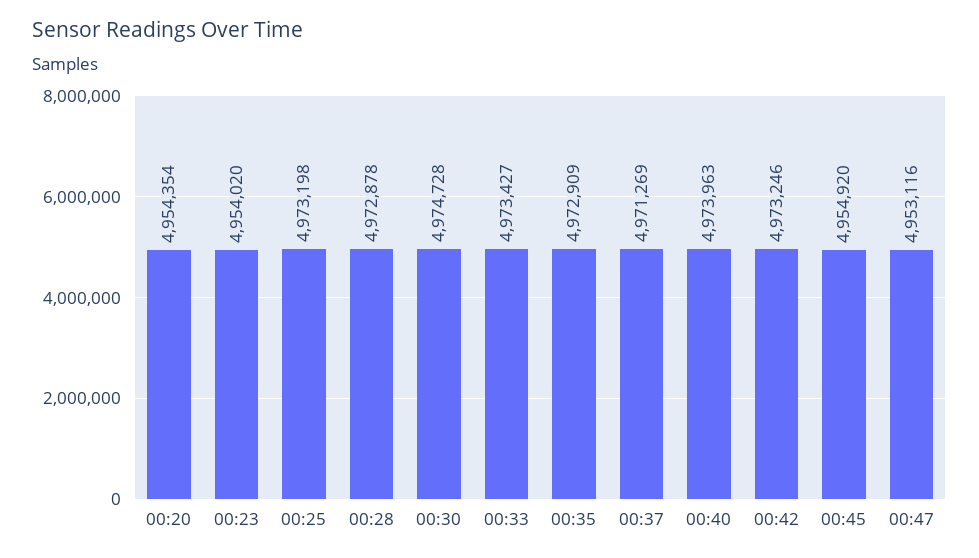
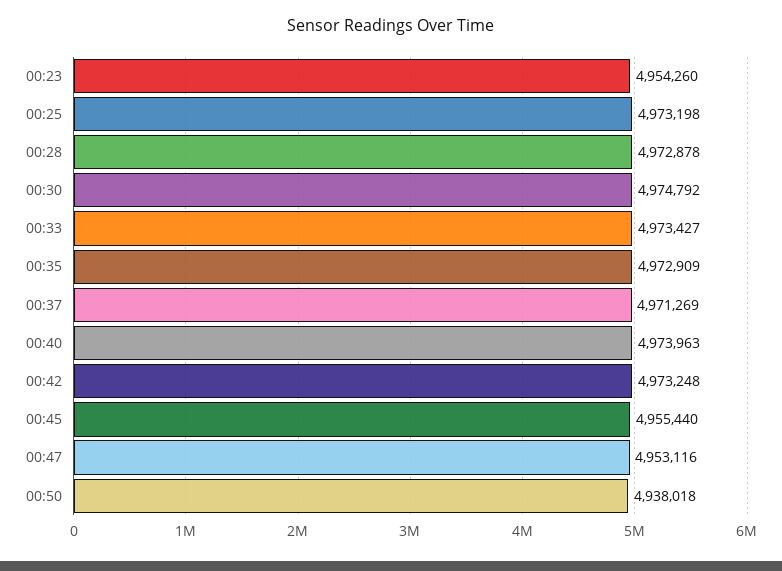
00:20: 4954354 -> none
00:23: 4954020 -> 4954260
00:30: 4974728 -> 4974792
00:42: 4973246 -> 4973248
00:45: 4954920 -> 4955440
00:50: none -> 4938018

